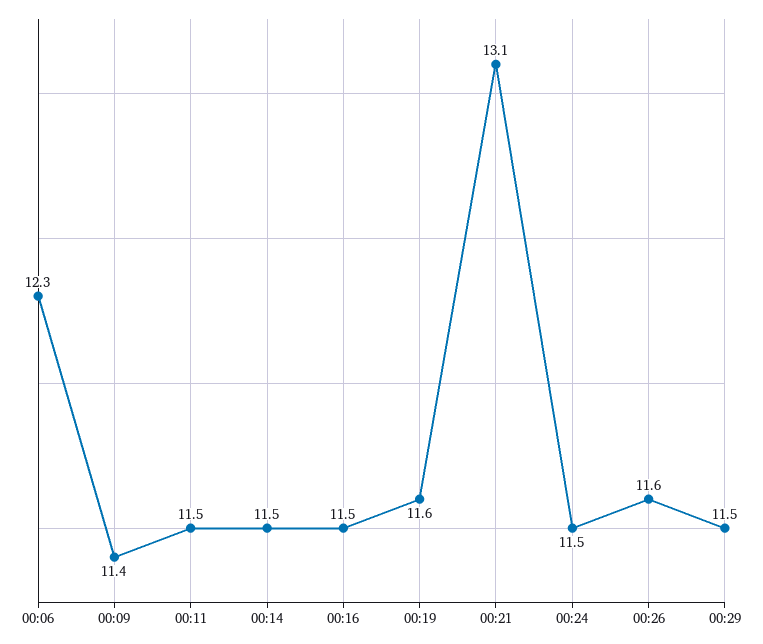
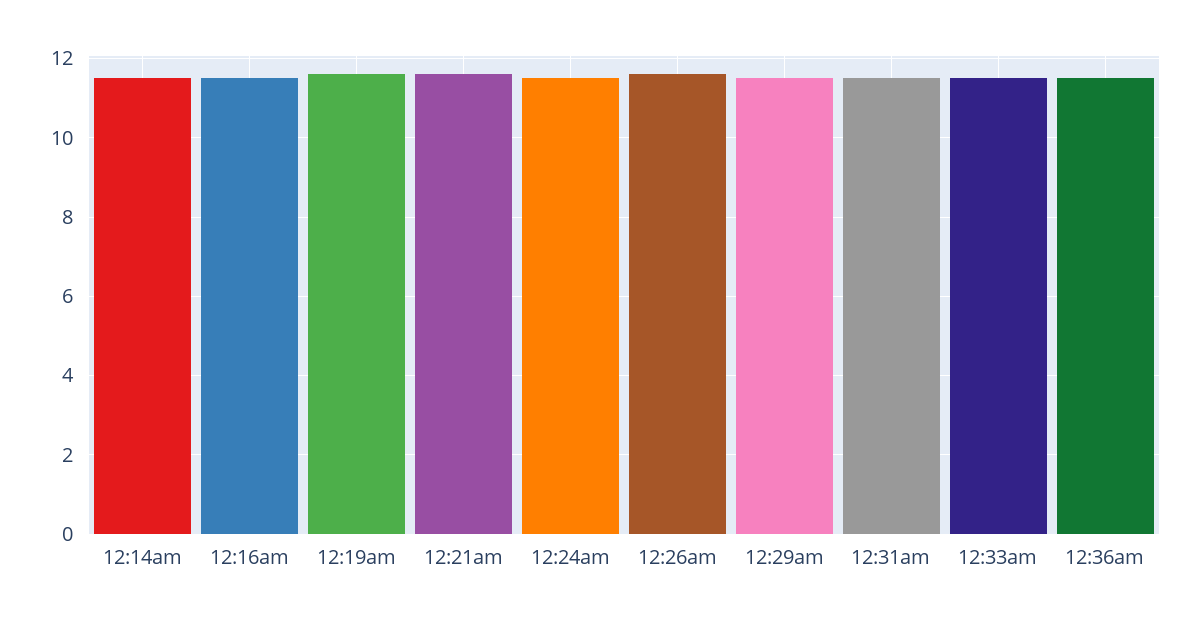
00:06: 12.3 -> none
00:09: 11.4 -> none
00:11: 11.5 -> none
00:21: 13.1 -> 11.5
12:31am: none -> 11.5
12:33am: none -> 11.5
12:36am: none -> 11.5

